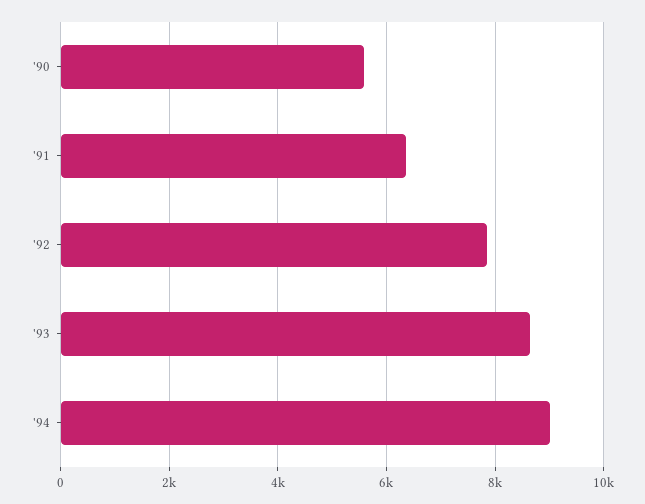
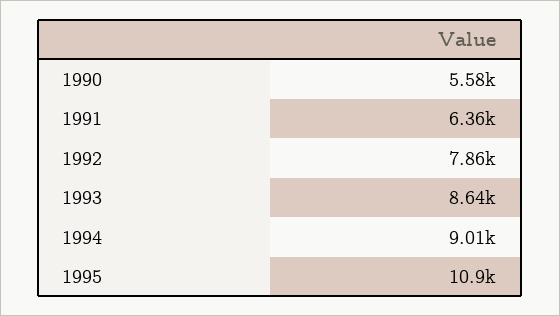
1995: none -> 10900

